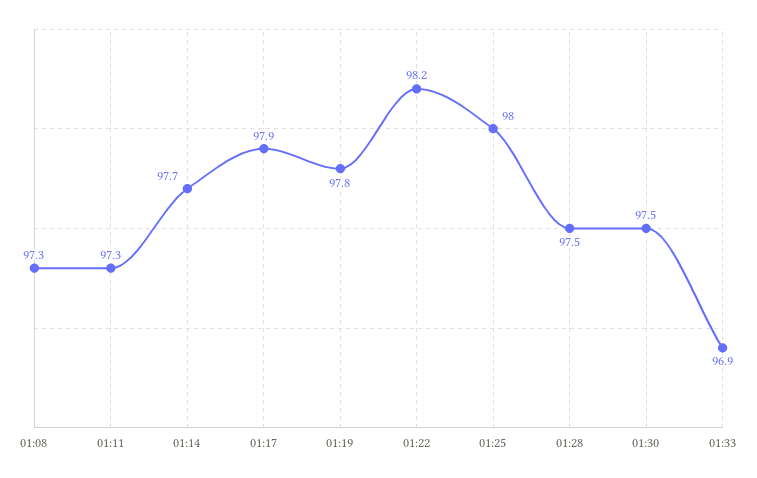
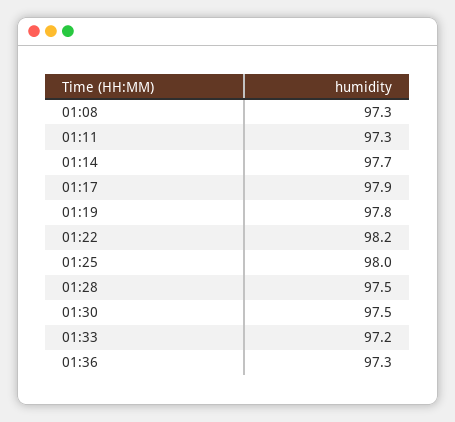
01:33: 96.9 -> 97.2
01:36: none -> 97.3

